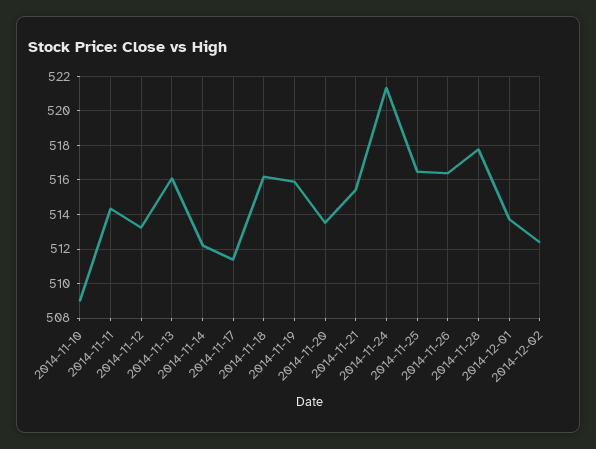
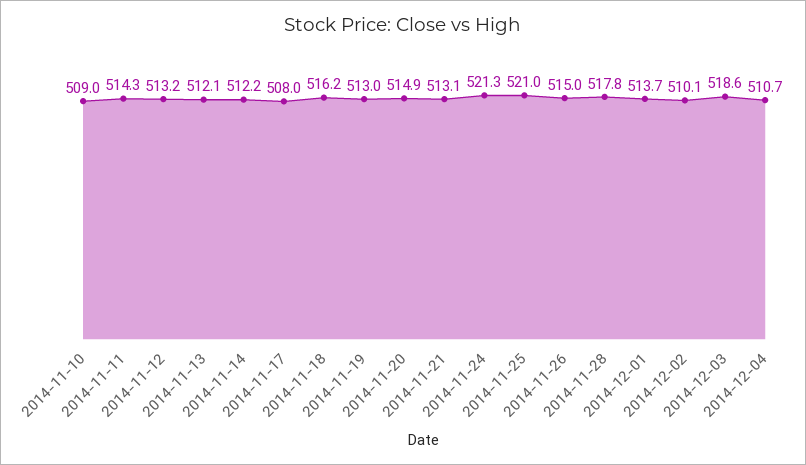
2014-11-13: 516 -> 512.1
2014-11-17: 511.5 -> 508
2014-11-19: 516 -> 513
2014-11-20: 513.5 -> 514.9
2014-11-21: 515.5 -> 513.1
2014-11-25: 516.5 -> 521
2014-11-26: 516.5 -> 515
2014-12-02: 512.5 -> 510.1
2014-12-03: none -> 518.6
2014-12-04: none -> 510.7

